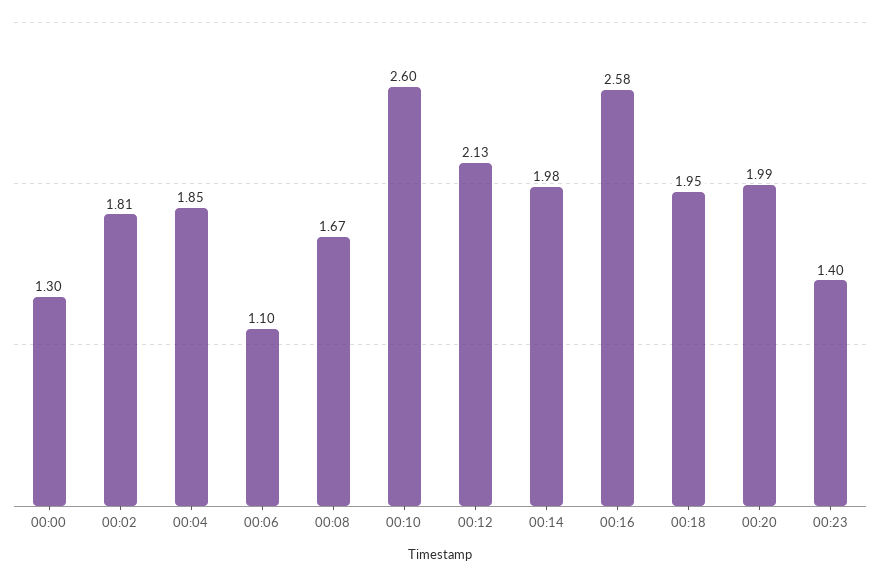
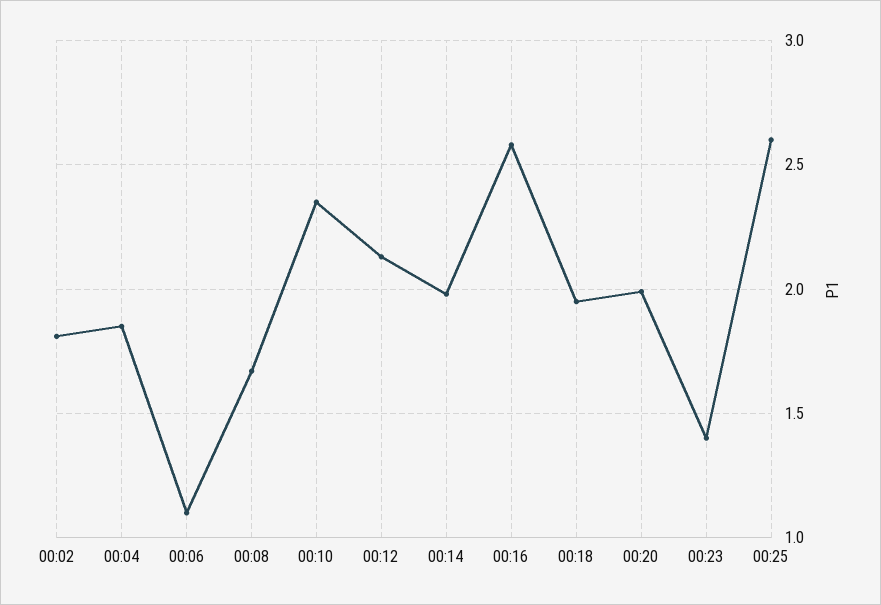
00:00: 1.3 -> none
00:10: 2.6 -> 2.35
00:25: none -> 2.6

